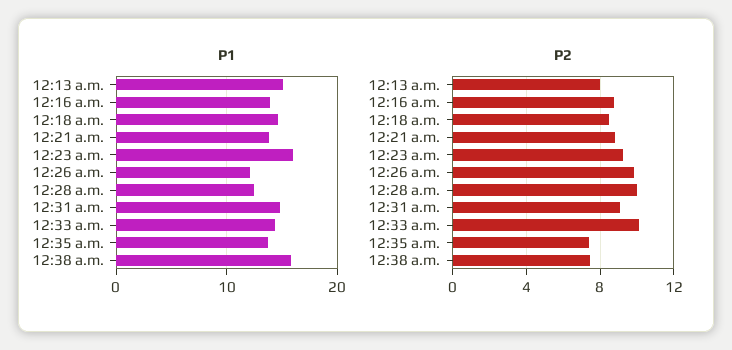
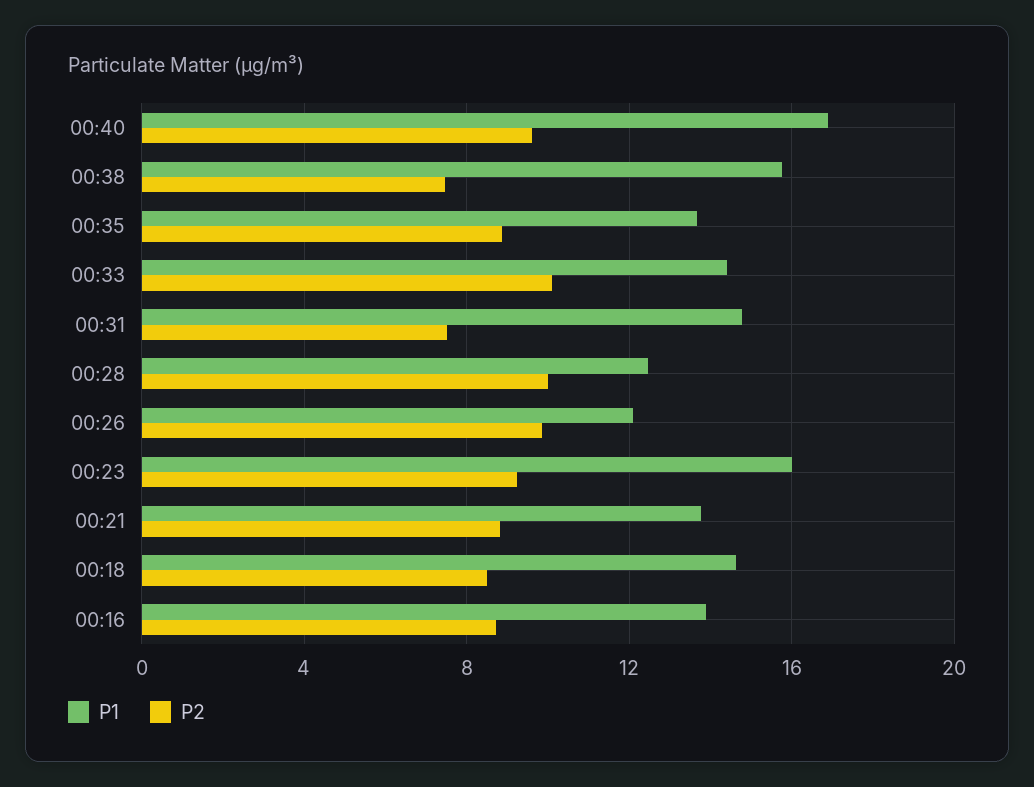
P1, 12:13 a.m.: 15 -> none
P2, 12:13 a.m.: 8 -> none
P2, 12:31 a.m.: 9 -> 7.5
P2, 12:35 a.m.: 7.5 -> 9
P1, 00:40: none -> 17
P2, 00:40: none -> 9.5

